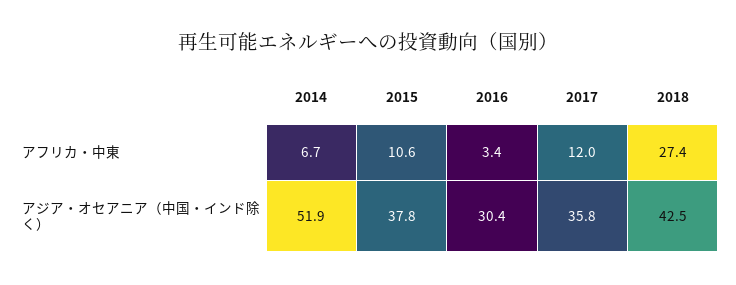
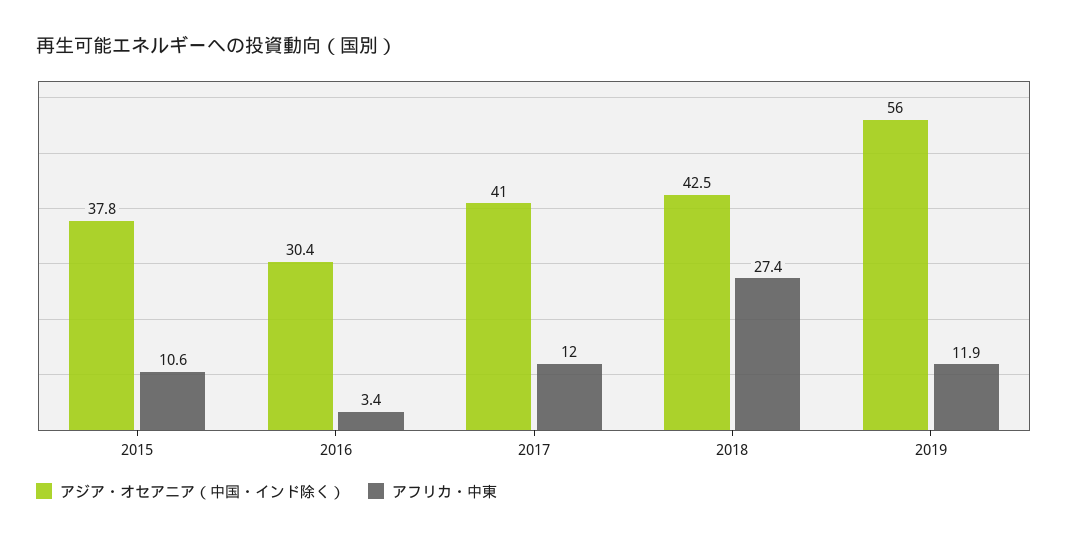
アフリカ・中東, 2014: 6.7 -> none
アジア・オセアニア（中国・インド除く）, 2014: 51.9 -> none
アジア・オセアニア（中国・インド除く）, 2017: 35.8 -> 41
アジア・オセアニア（中国・インド除く）, 2019: none -> 56
アフリカ・中東, 2019: none -> 11.9

